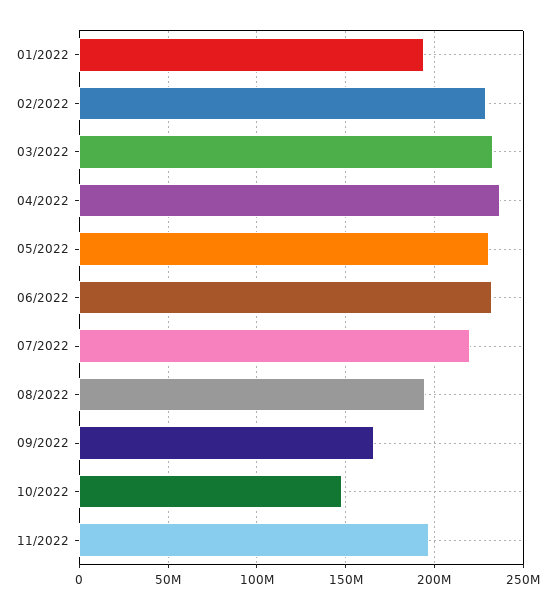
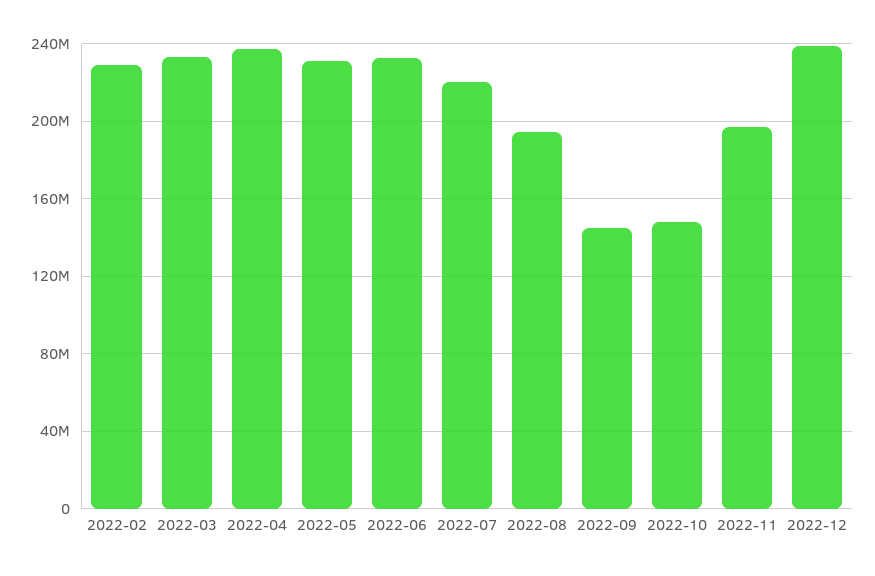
01/2022: 195000000 -> none
09/2022: 165000000 -> 145000000
2022-12: none -> 240000000

